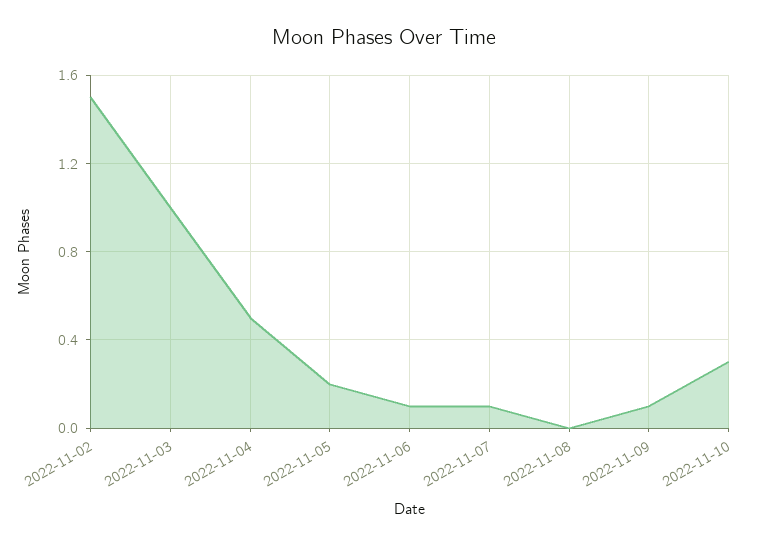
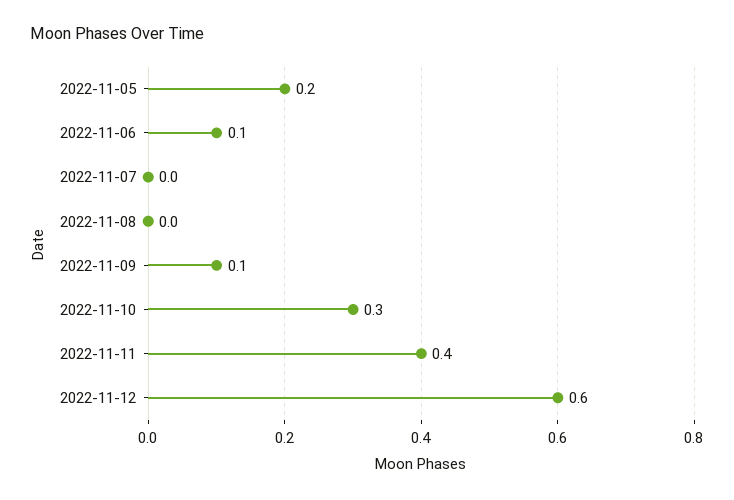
2022-11-02: 1.5 -> none
2022-11-03: 1 -> none
2022-11-04: 0.5 -> none
2022-11-07: 0.1 -> 0
2022-11-11: none -> 0.4
2022-11-12: none -> 0.6

